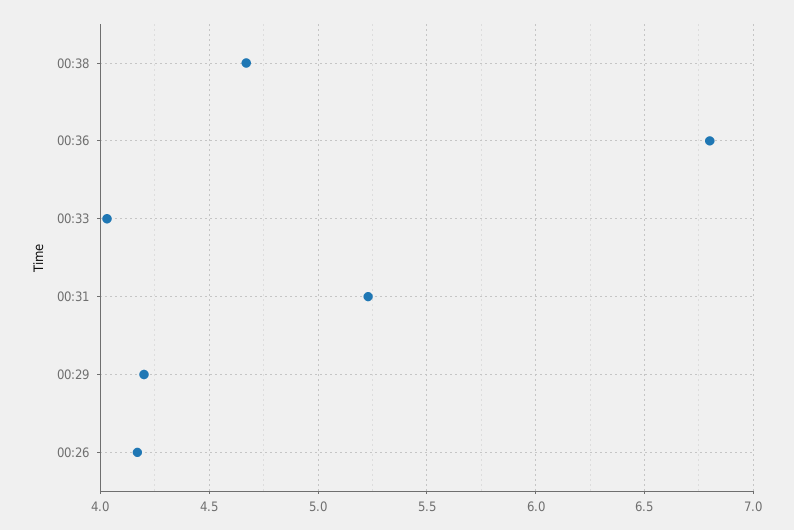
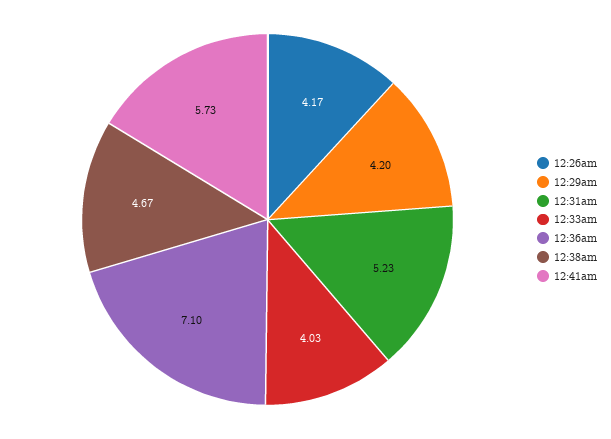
00:36: 6.8 -> 7.1
12:41am: none -> 5.73

